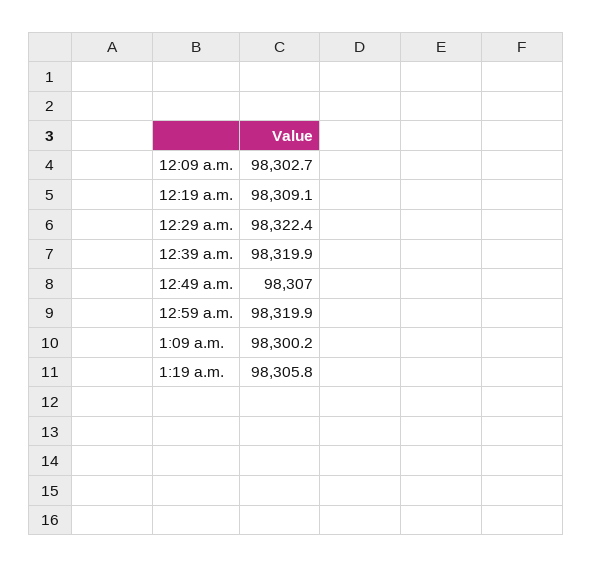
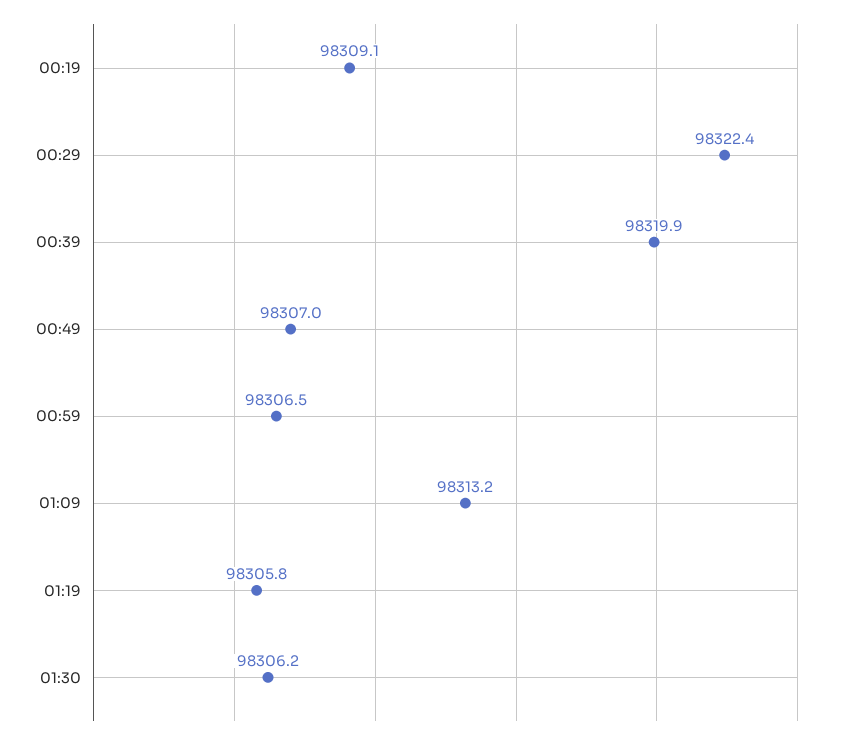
12:09 a.m.: 98302.7 -> none
12:59 a.m.: 98319.9 -> 98306.5
1:09 a.m.: 98300.2 -> 98313.2
01:30: none -> 98306.2

